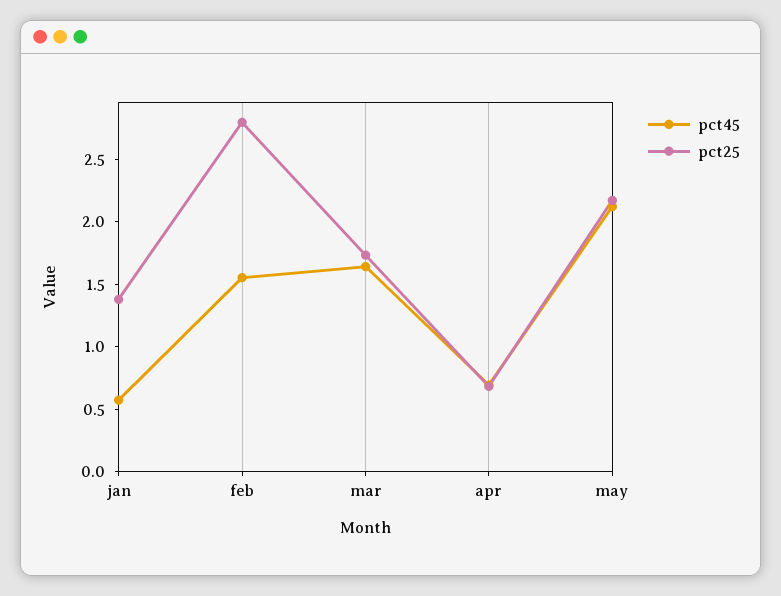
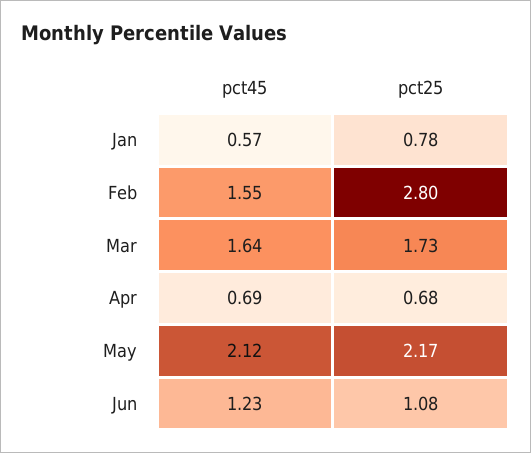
pct25, jan: 1.4 -> 0.78
pct45, Jun: none -> 1.23
pct25, Jun: none -> 1.08

